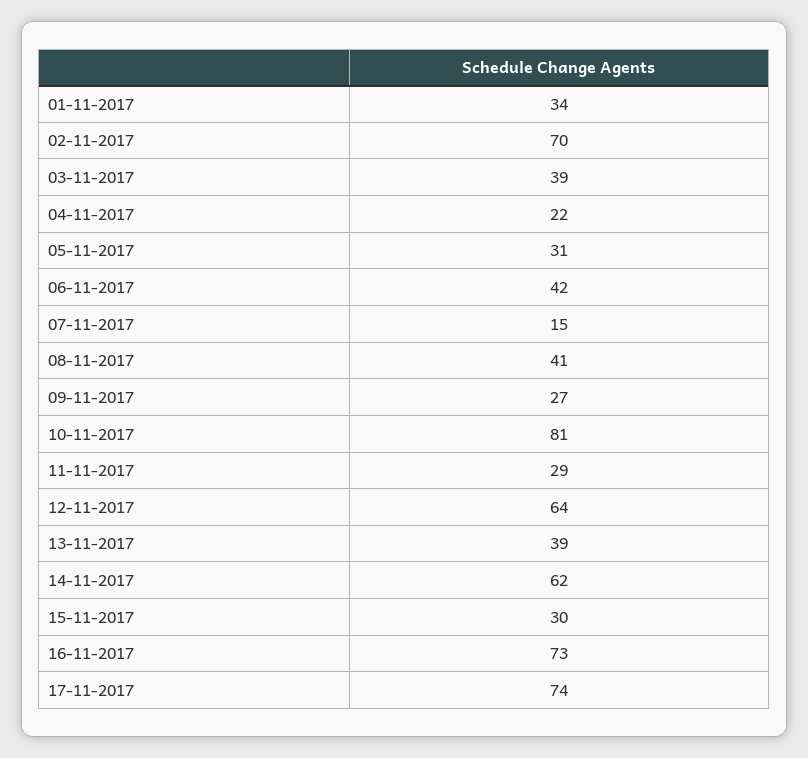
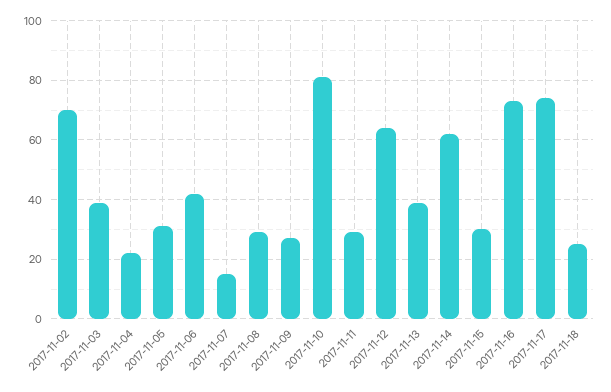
01-11-2017: 34 -> none
08-11-2017: 41 -> 30
2017-11-18: none -> 25

